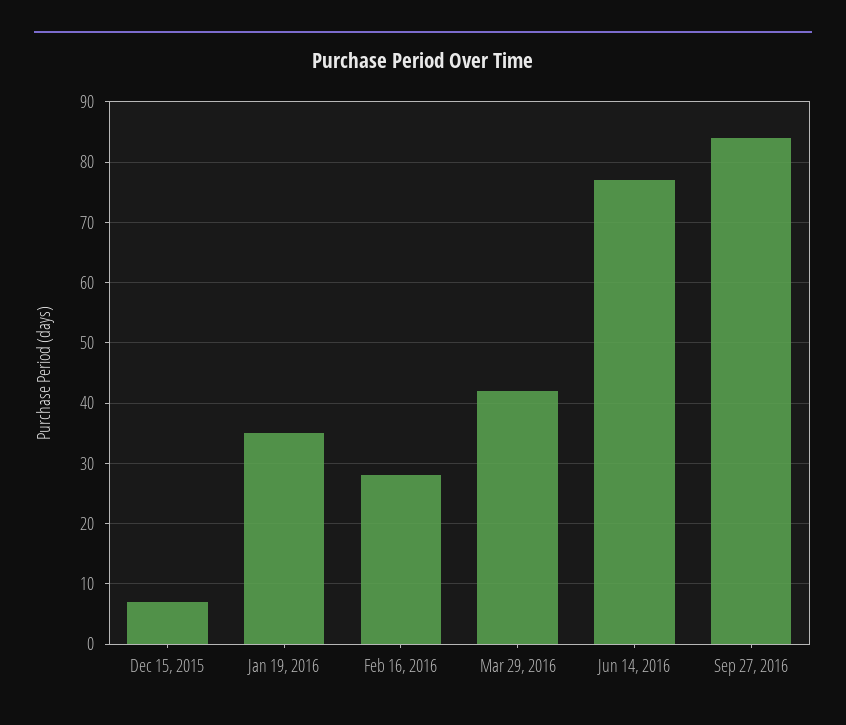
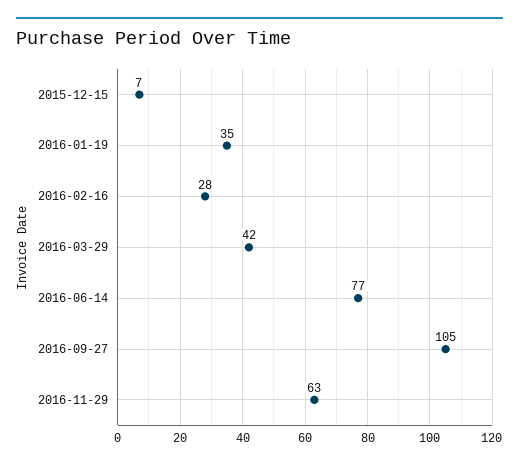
Sep 27, 2016: 84 -> 105
2016-11-29: none -> 63

